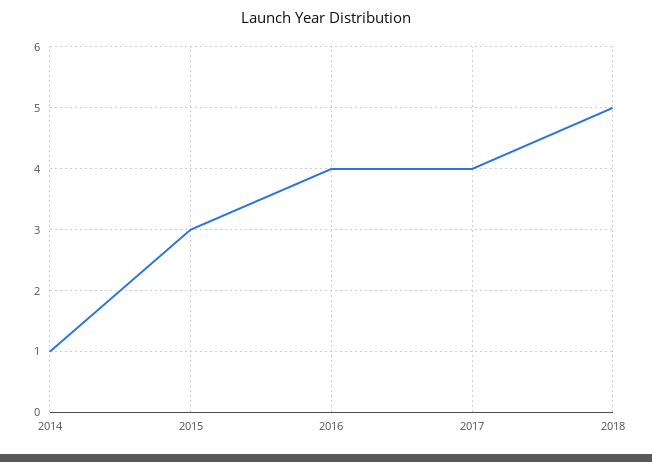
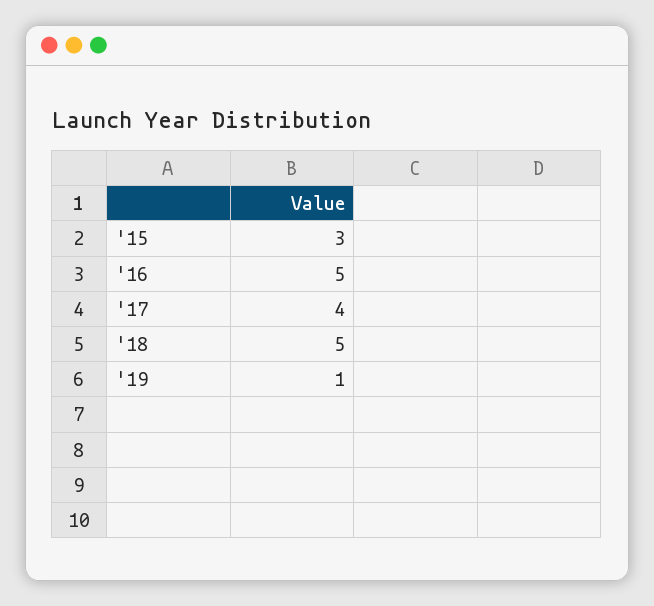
2014: 1 -> none
2016: 4 -> 5
'19: none -> 1

